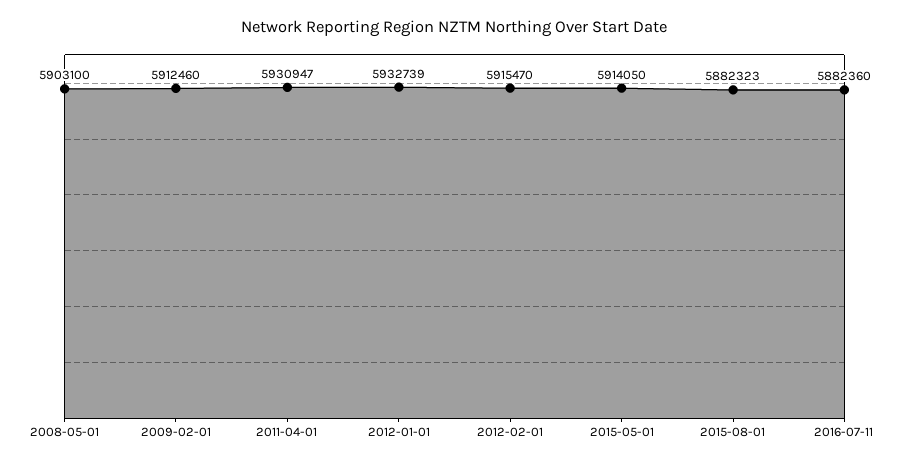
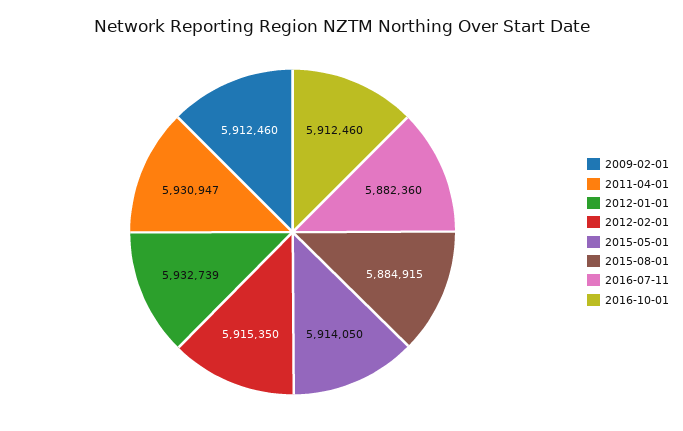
2008-05-01: 5903100 -> none
2012-02-01: 5915470 -> 5915350
2015-08-01: 5882323 -> 5884915
2016-10-01: none -> 5912460

